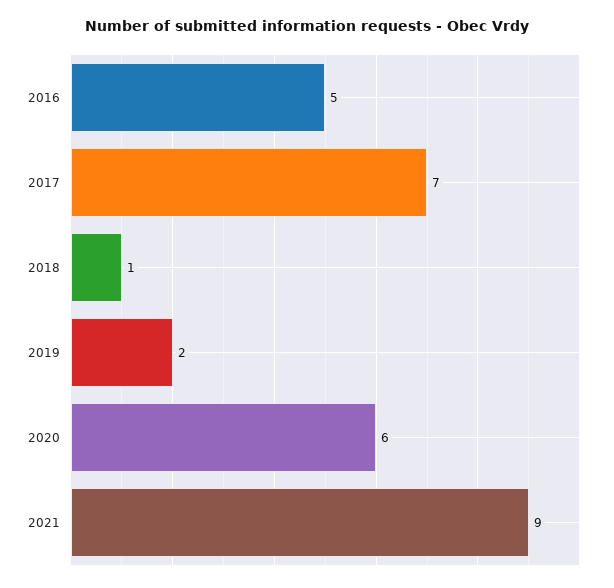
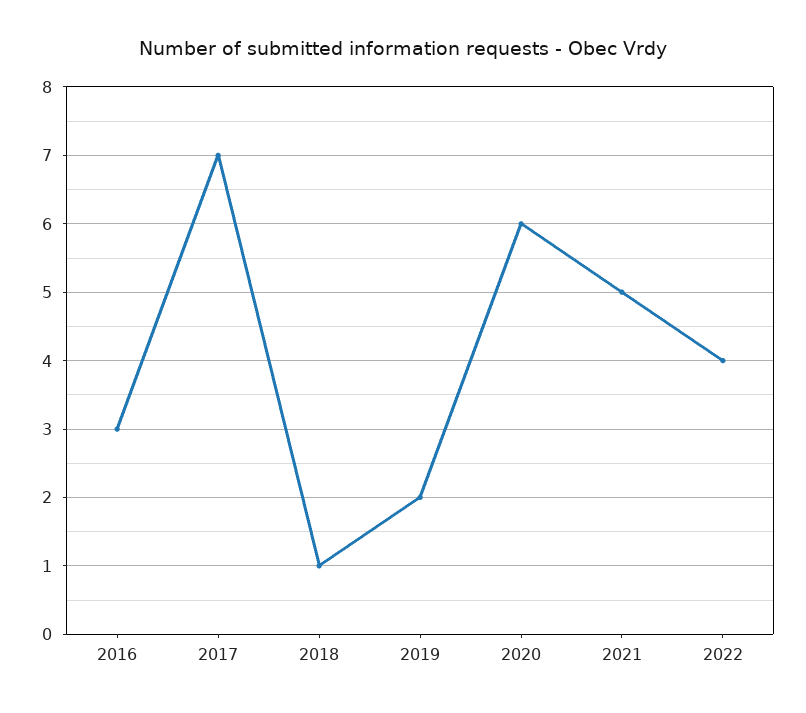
2016: 5 -> 3
2021: 9 -> 5
2022: none -> 4

